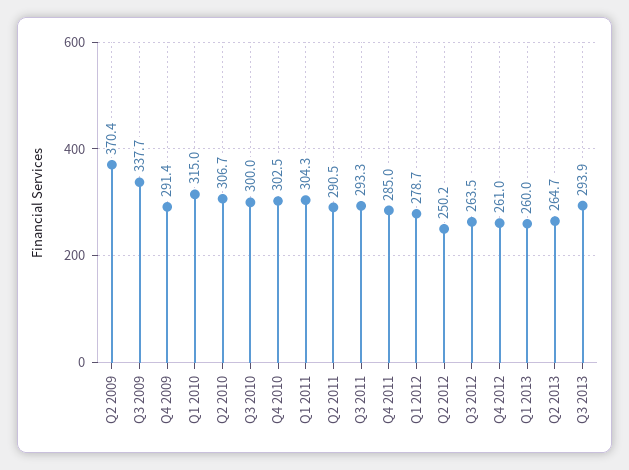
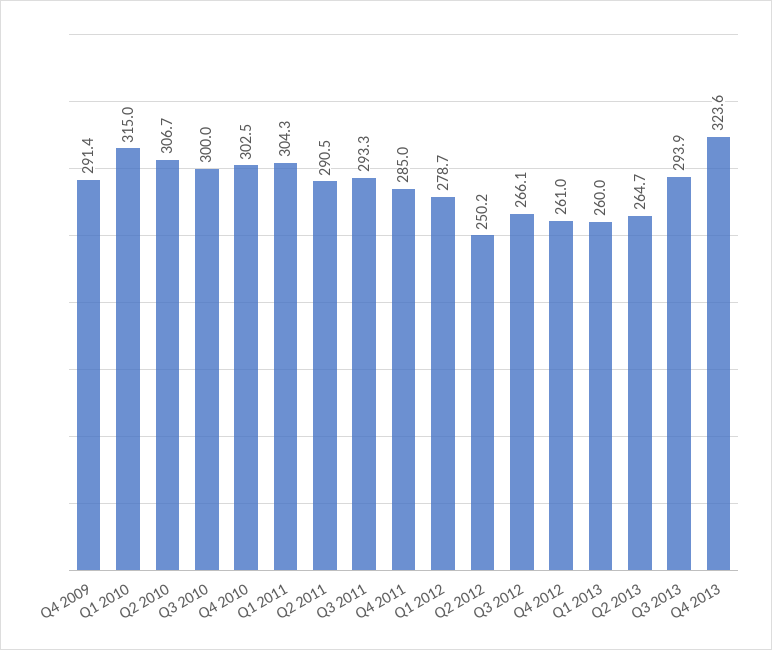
Q2 2009: 370.4 -> none
Q3 2009: 337.7 -> none
Q3 2012: 263.5 -> 266.1
Q4 2013: none -> 323.6

